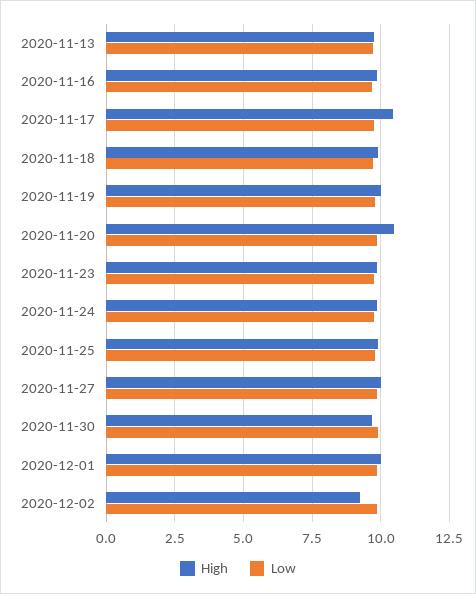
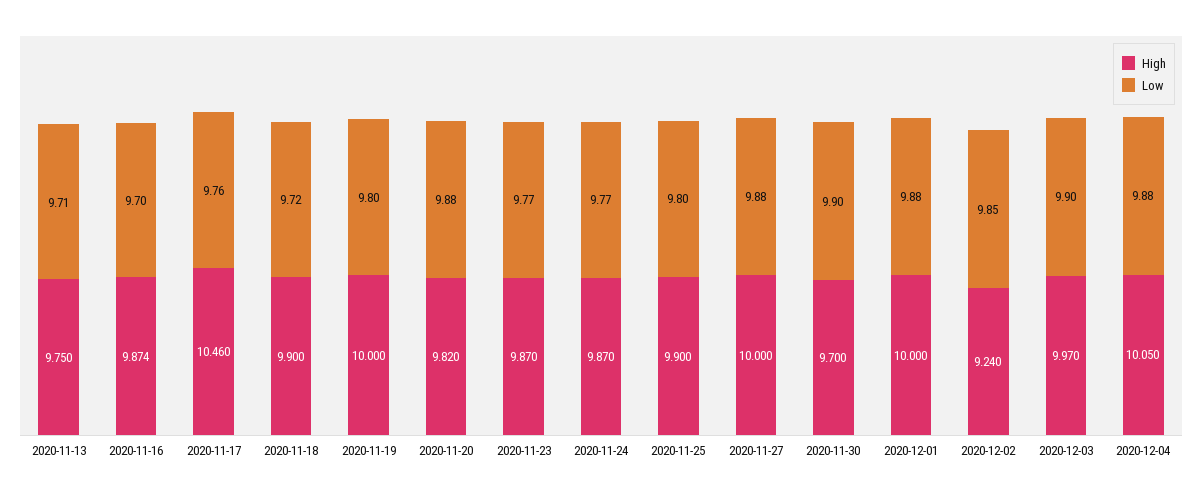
High, 2020-11-20: 10.5 -> 9.82
High, 2020-12-03: none -> 9.97
Low, 2020-12-03: none -> 9.9
High, 2020-12-04: none -> 10.05
Low, 2020-12-04: none -> 9.88

